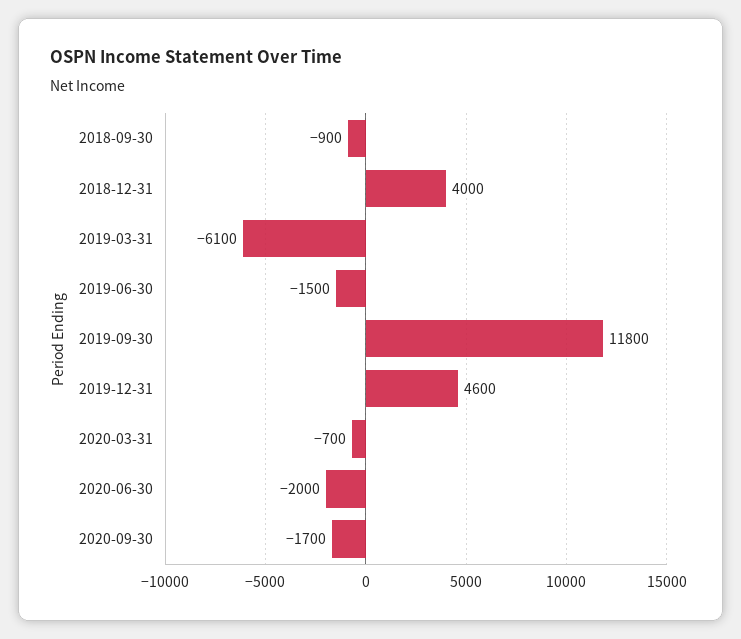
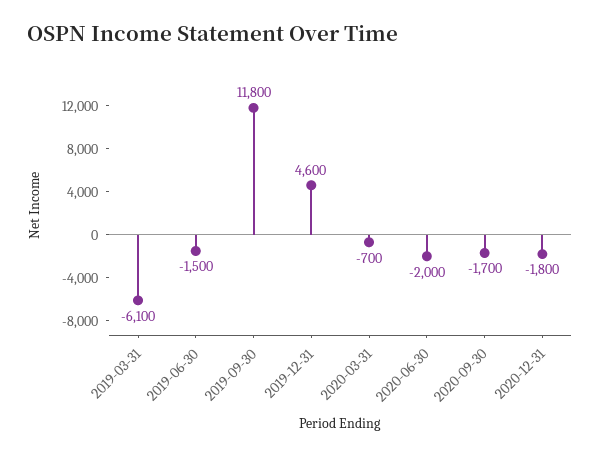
2018-09-30: -900 -> none
2018-12-31: 4000 -> none
2020-12-31: none -> -1800

